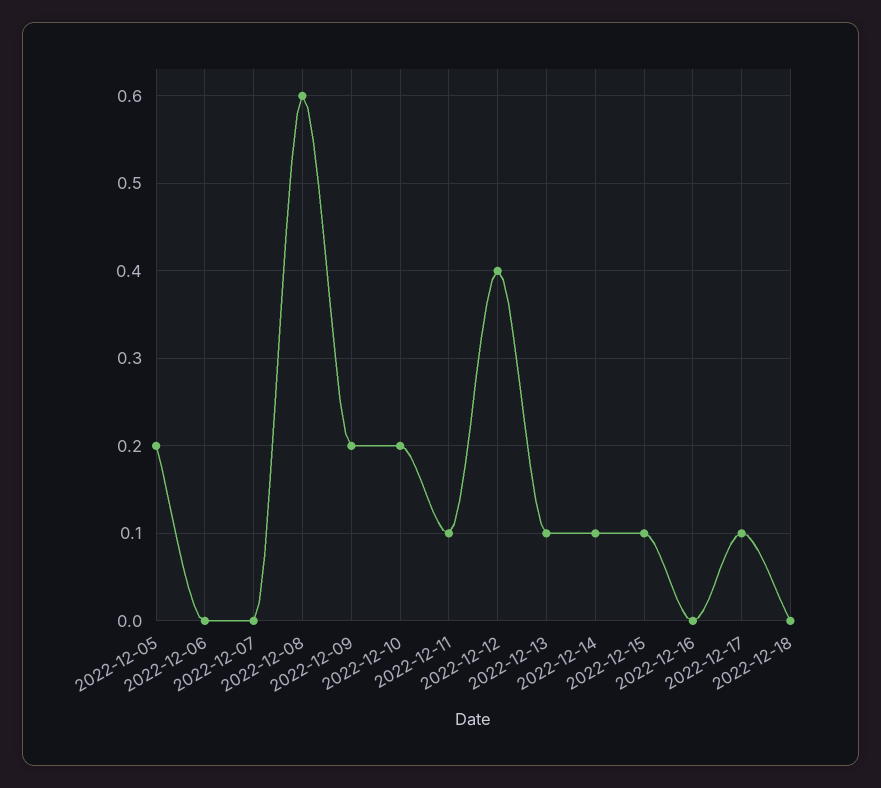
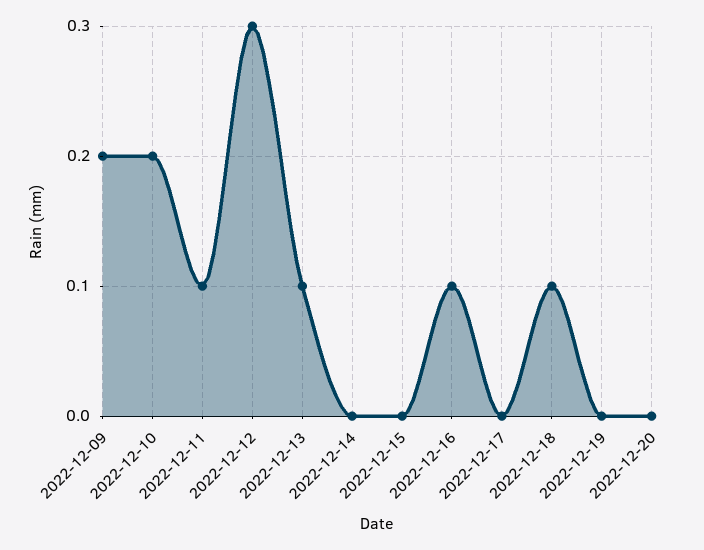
2022-12-05: 0.2 -> none
2022-12-06: 0 -> none
2022-12-07: 0 -> none
2022-12-08: 0.6 -> none
2022-12-12: 0.4 -> 0.3
2022-12-14: 0.1 -> 0
2022-12-15: 0.1 -> 0
2022-12-16: 0 -> 0.1
2022-12-17: 0.1 -> 0
2022-12-18: 0 -> 0.1
2022-12-19: none -> 0
2022-12-20: none -> 0

